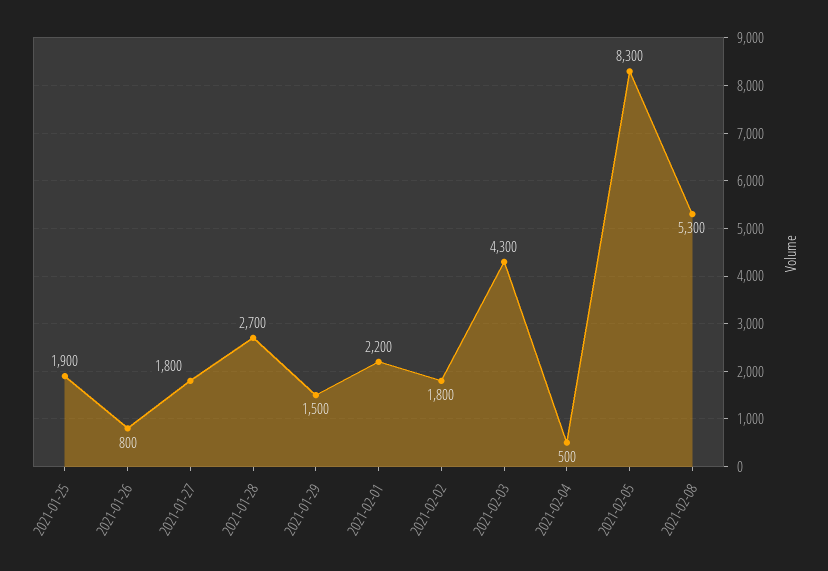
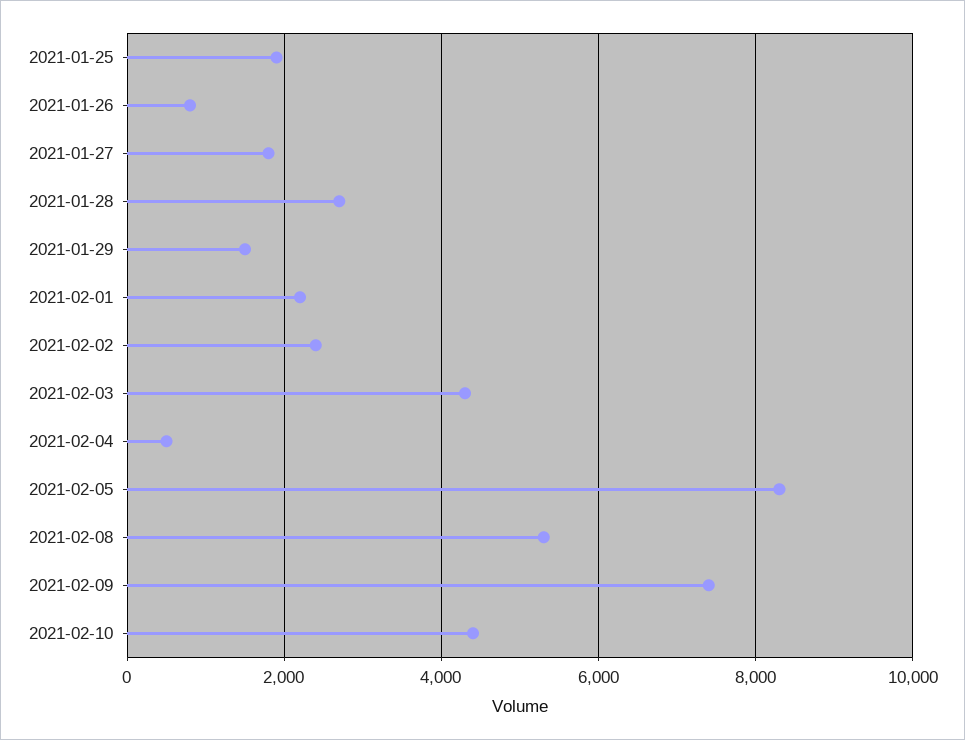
2021-02-02: 1800 -> 2400
2021-02-09: none -> 7400
2021-02-10: none -> 4400

